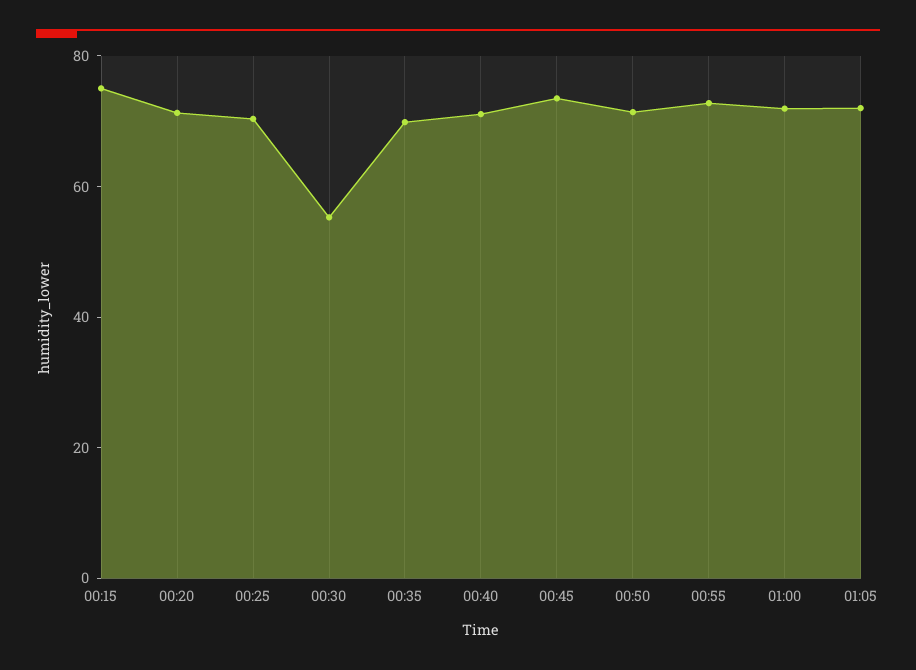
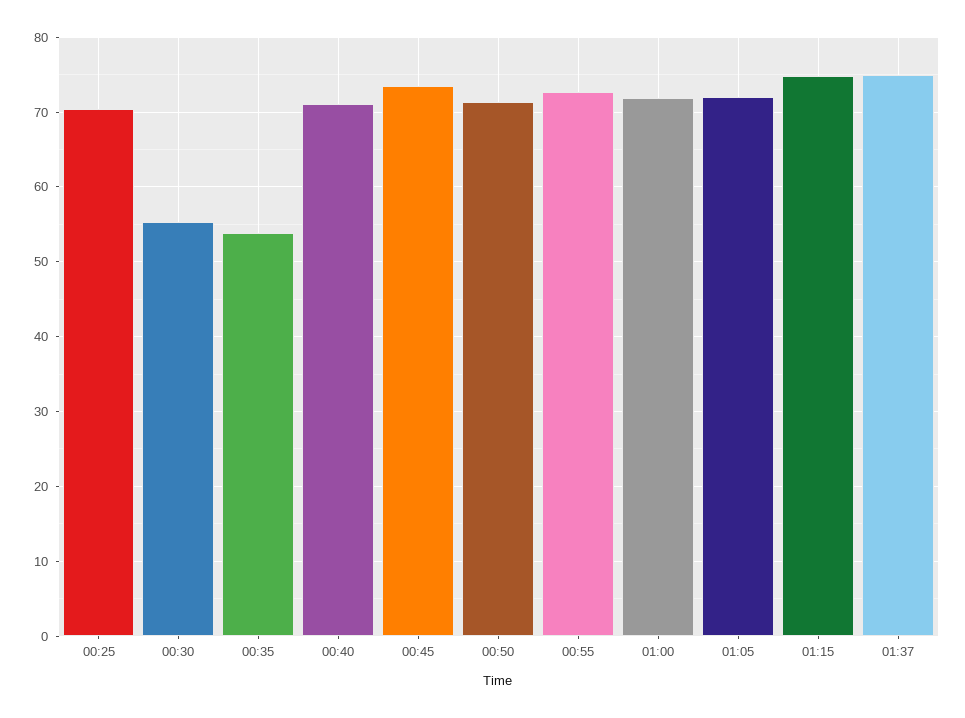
00:15: 75 -> none
00:20: 70 -> none
00:35: 70 -> 54
01:15: none -> 75
01:37: none -> 75

